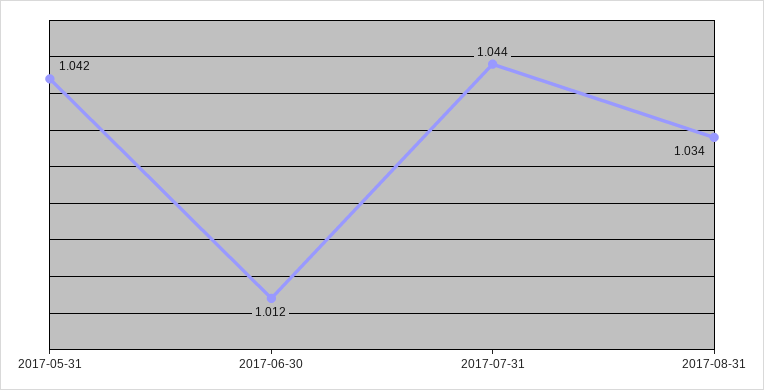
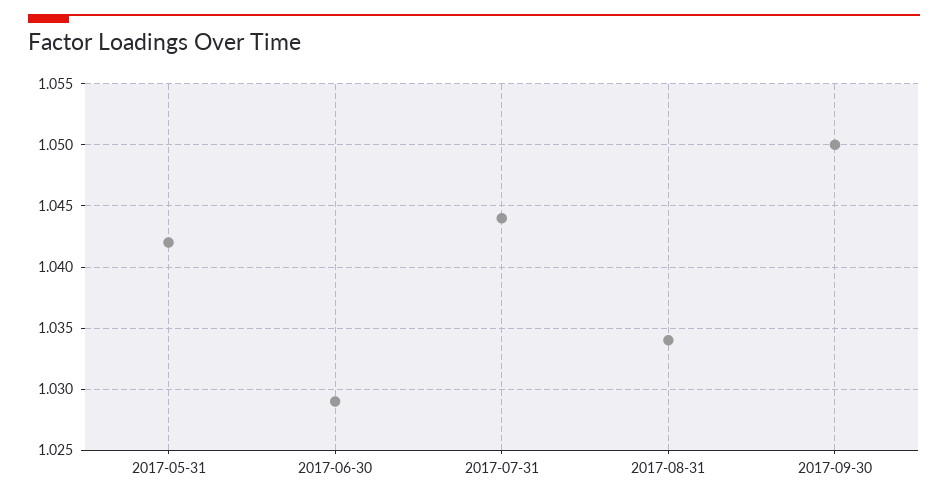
2017-06-30: 1.012 -> 1.029
2017-09-30: none -> 1.05

